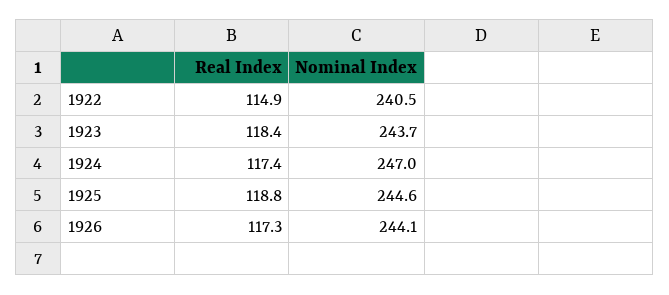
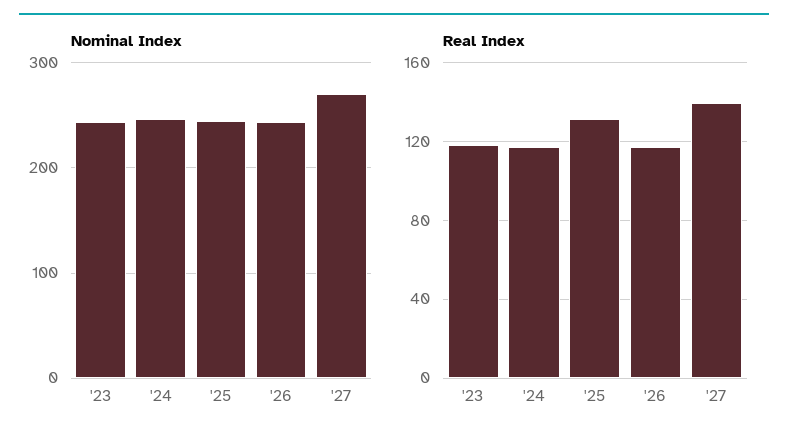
Real Index, 1922: 114.9 -> none
Nominal Index, 1922: 240.5 -> none
Real Index, 1925: 118.8 -> 130
Nominal Index, '27: none -> 270
Real Index, '27: none -> 140

